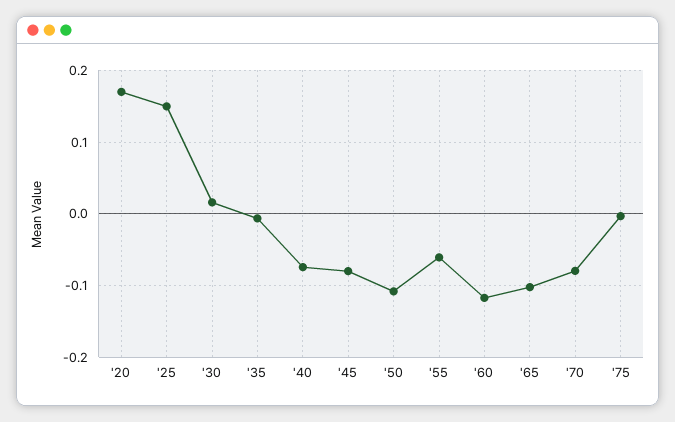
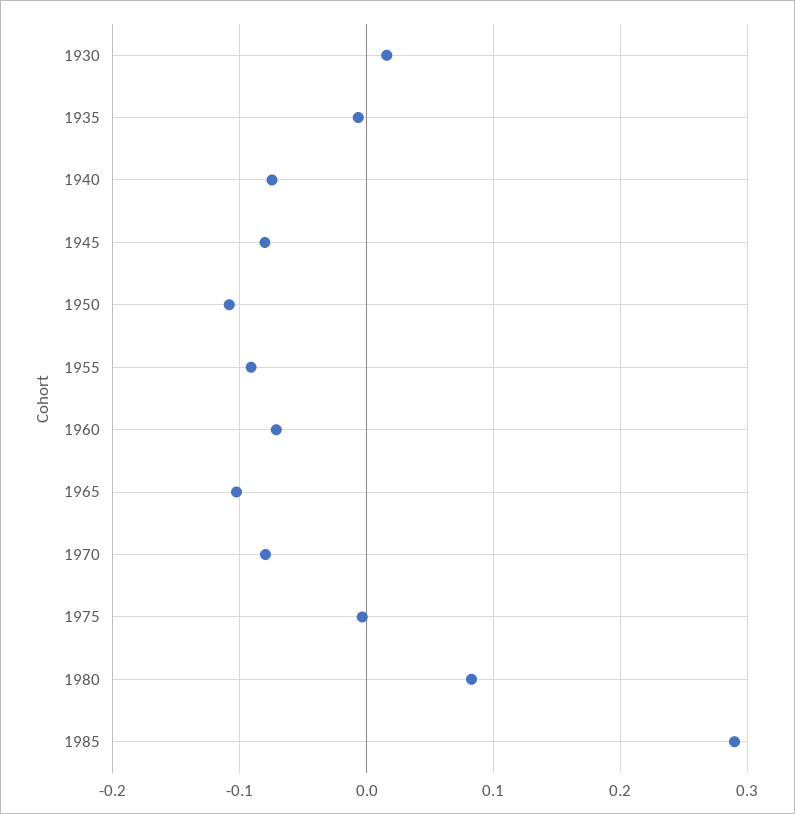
'20: 0.17 -> none
'25: 0.15 -> none
'55: -0.06 -> -0.09
'60: -0.12 -> -0.07
1980: none -> 0.08
1985: none -> 0.29

